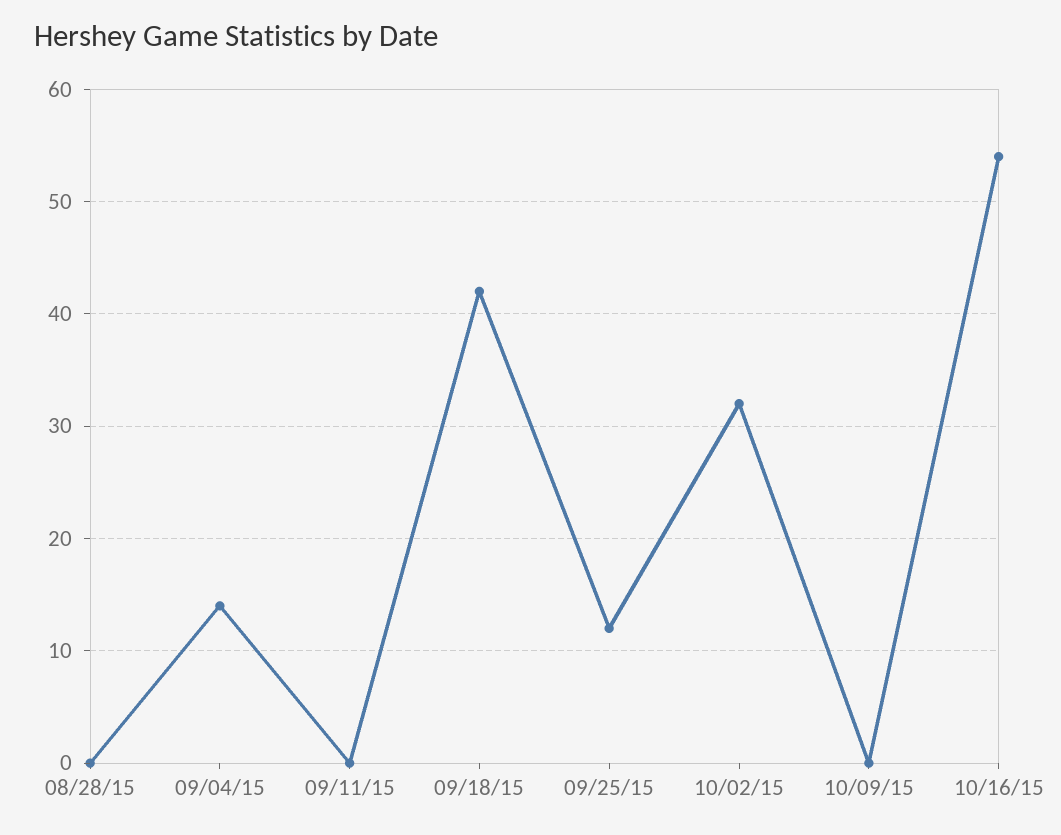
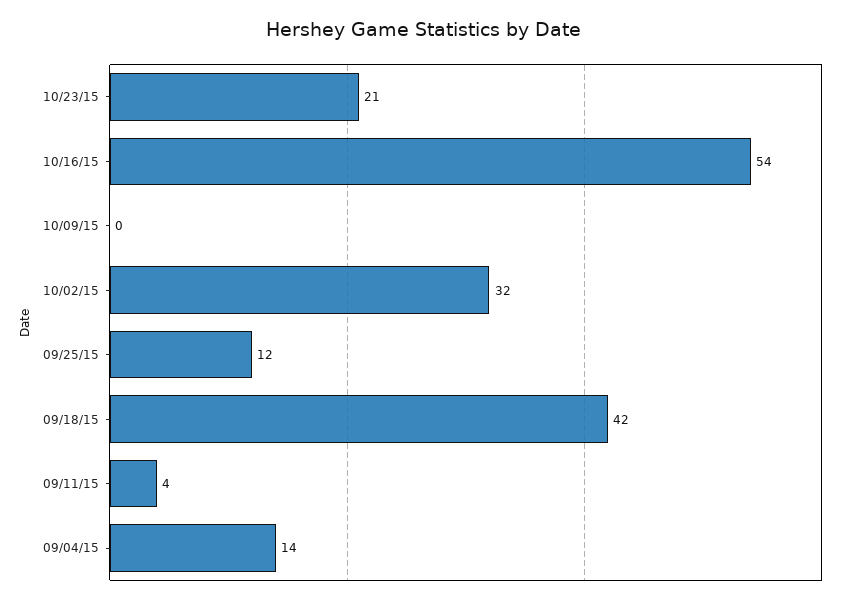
08/28/15: 0 -> none
09/11/15: 0 -> 4
10/23/15: none -> 21

